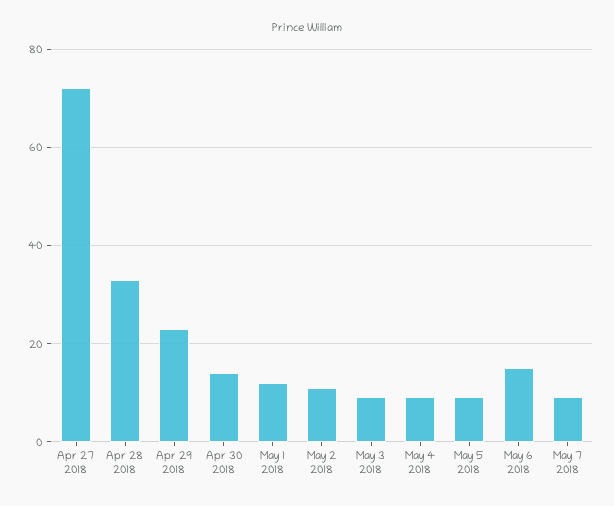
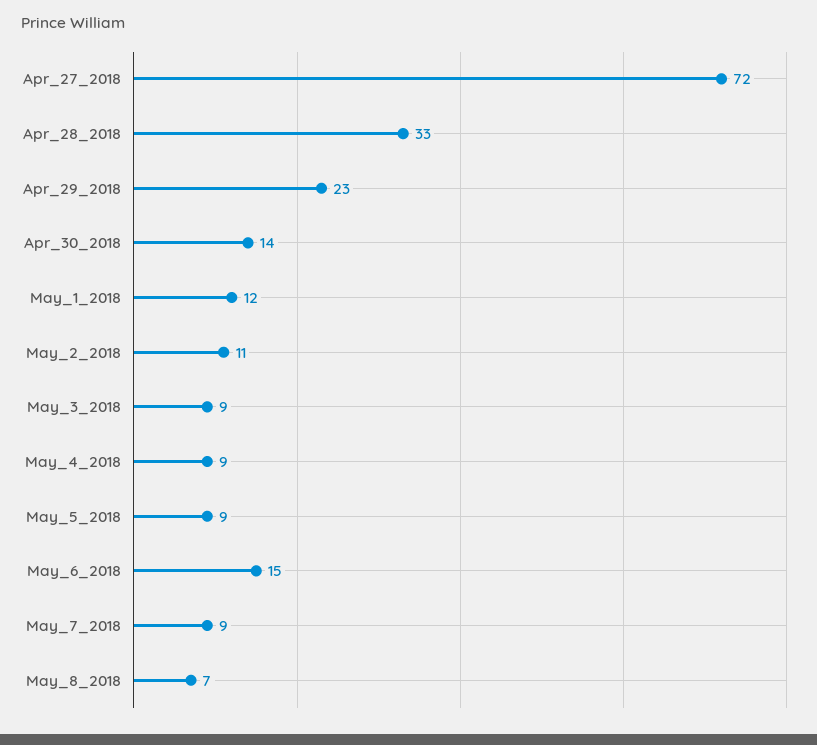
May_8_2018: none -> 7

